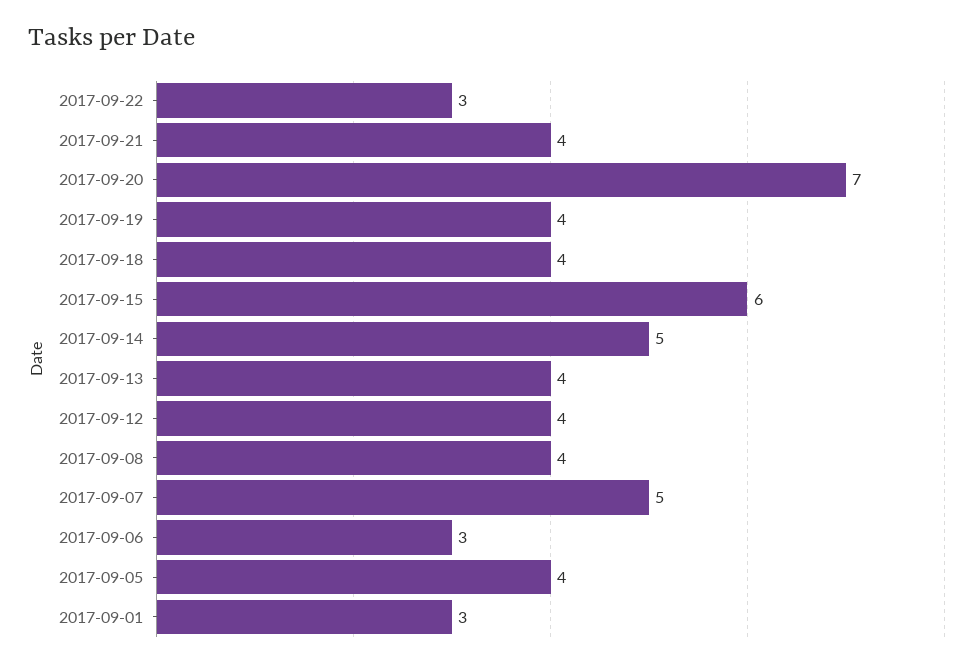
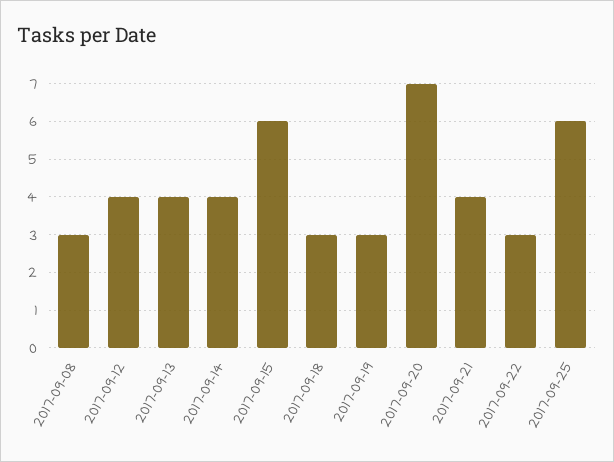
2017-09-19: 4 -> 3
2017-09-18: 4 -> 3
2017-09-14: 5 -> 4
2017-09-08: 4 -> 3
2017-09-07: 5 -> none
2017-09-06: 3 -> none
2017-09-05: 4 -> none
2017-09-01: 3 -> none
2017-09-25: none -> 6

